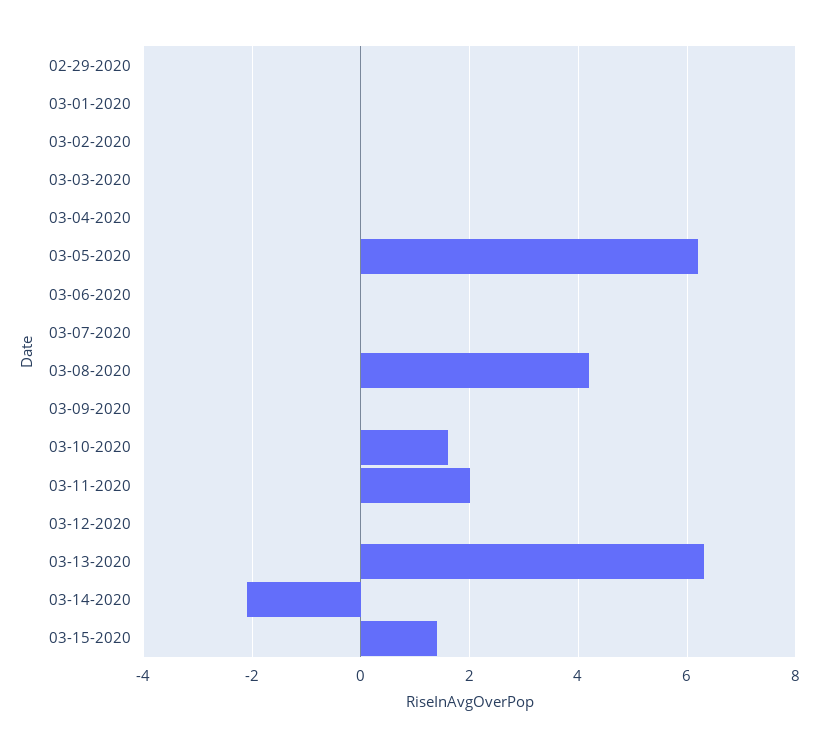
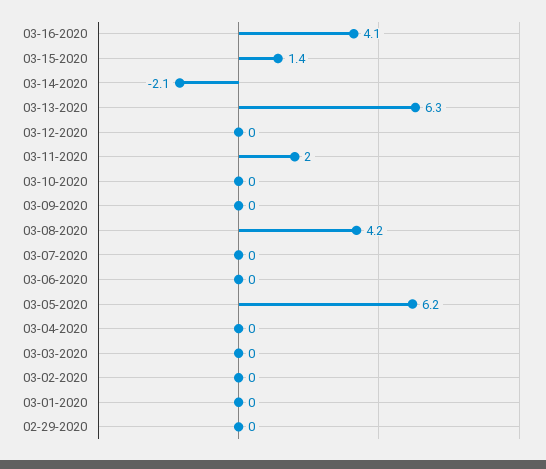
03-10-2020: 1.5 -> 0
03-16-2020: none -> 4.1

